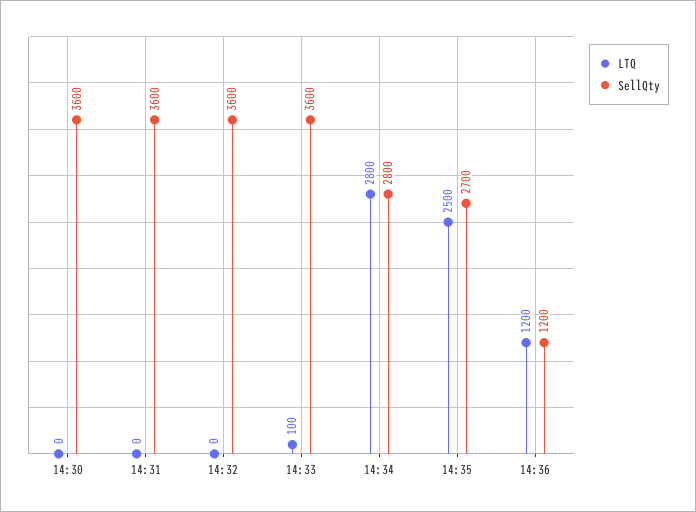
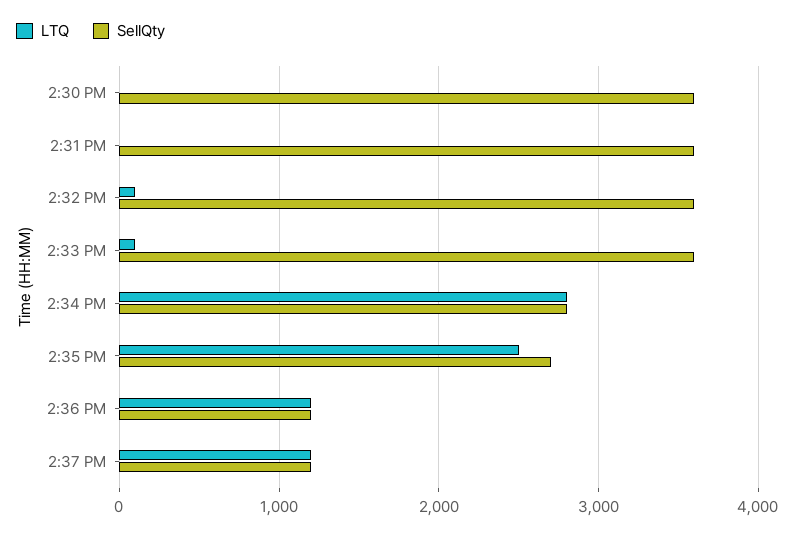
LTQ, 14:32: 0 -> 100
LTQ, 2:37 PM: none -> 1200
SellQty, 2:37 PM: none -> 1200

